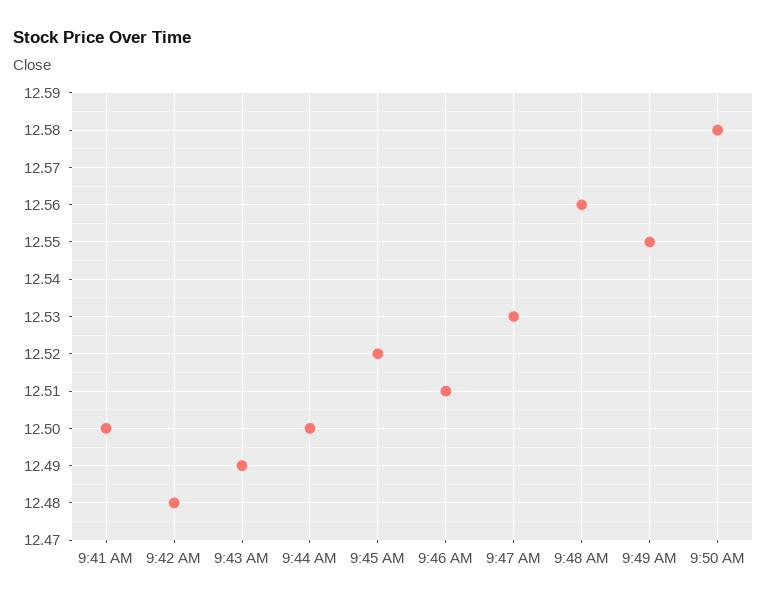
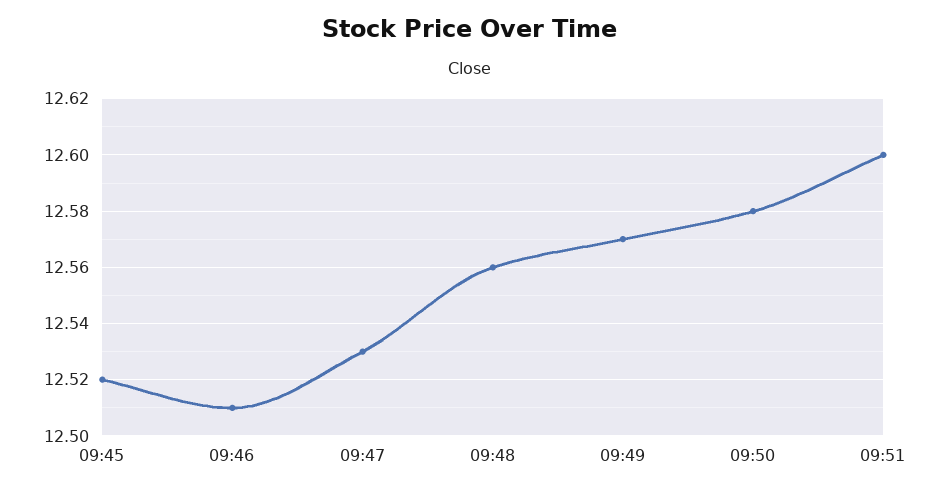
9:41 AM: 12.5 -> none
9:42 AM: 12.48 -> none
9:43 AM: 12.49 -> none
9:44 AM: 12.5 -> none
9:49 AM: 12.55 -> 12.57
09:51: none -> 12.6

